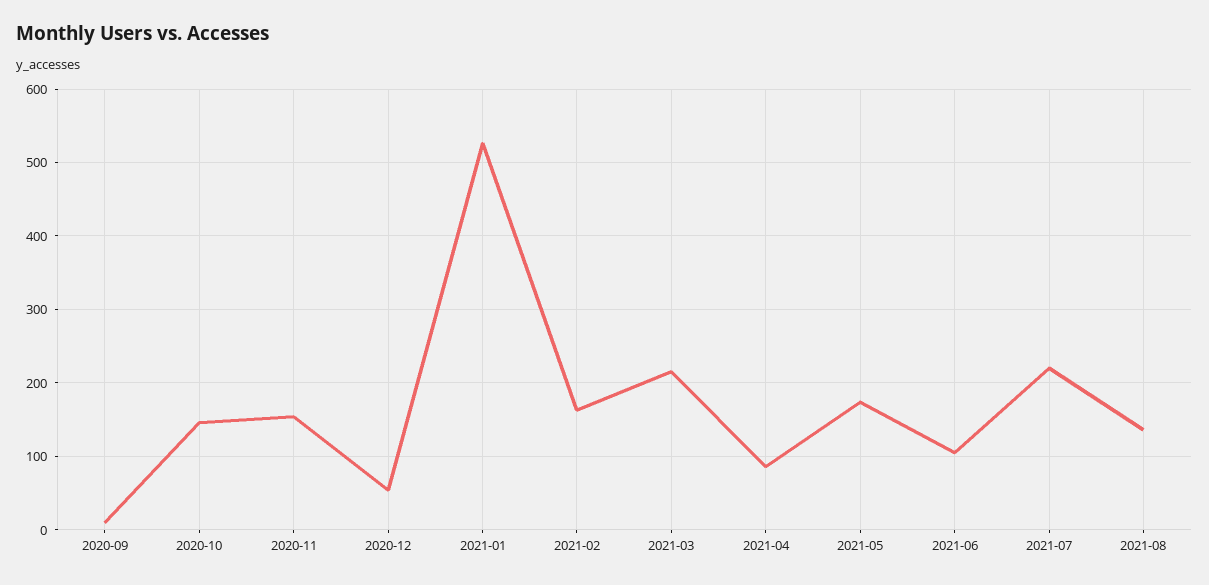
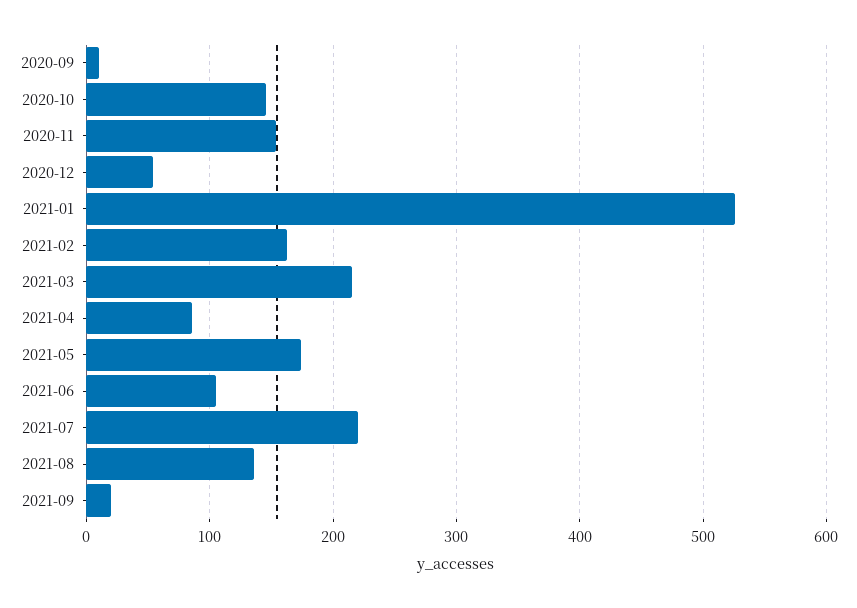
2021-09: none -> 20

